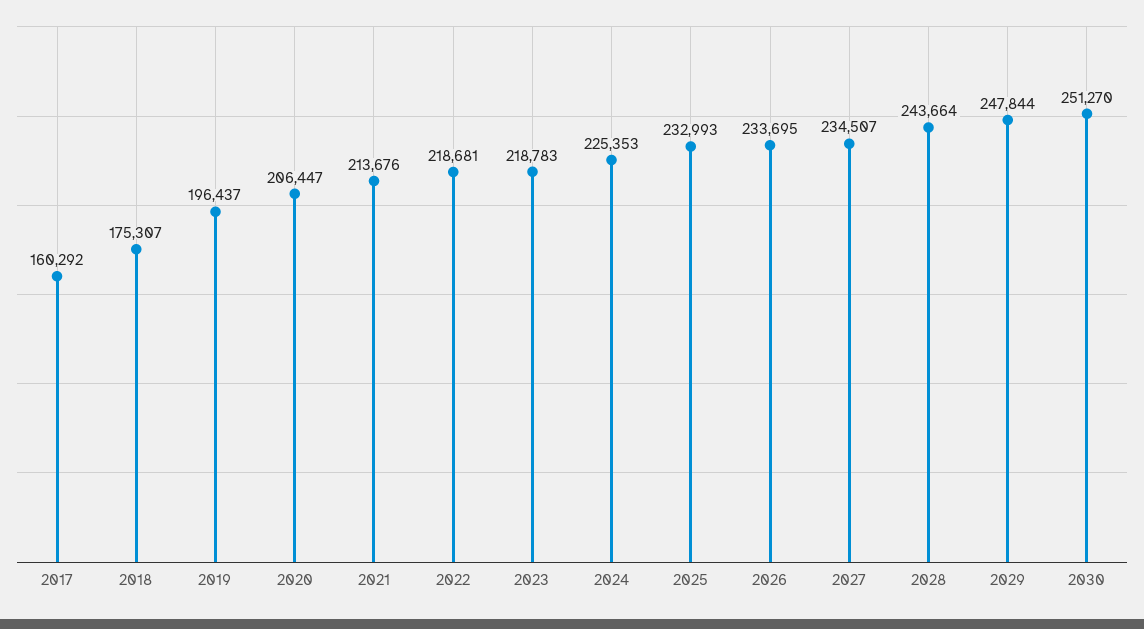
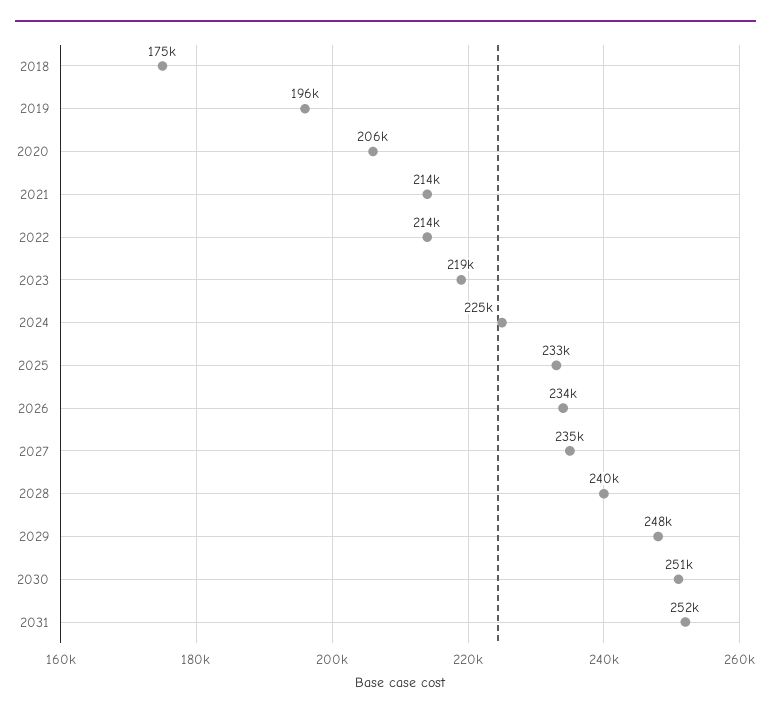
2017: 160292 -> none
2022: 218681 -> 214000
2028: 243664 -> 240000
2031: none -> 252000

